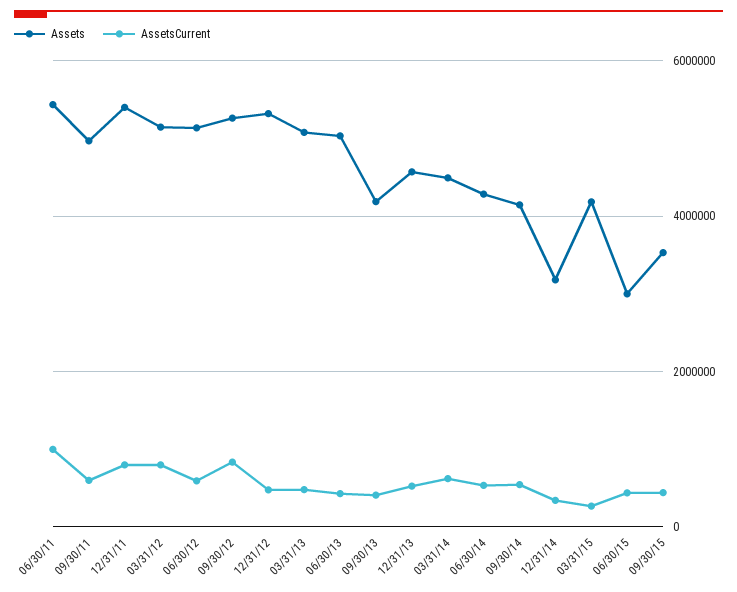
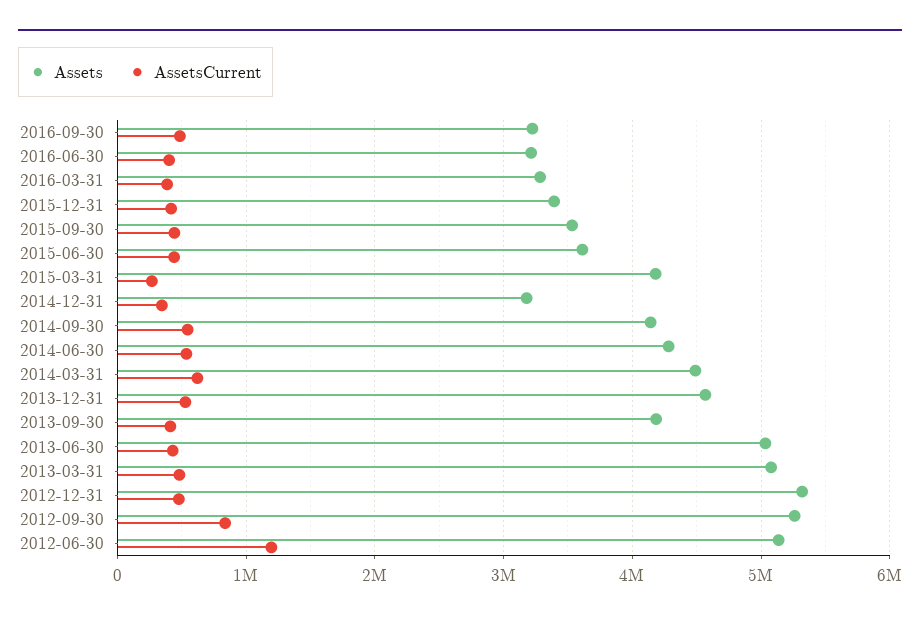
Assets, 06/30/11: 5400000 -> none
AssetsCurrent, 06/30/11: 1000000 -> none
Assets, 09/30/11: 5000000 -> none
AssetsCurrent, 09/30/11: 600000 -> none
Assets, 12/31/11: 5400000 -> none
AssetsCurrent, 12/31/11: 800000 -> none
Assets, 03/31/12: 5200000 -> none
AssetsCurrent, 03/31/12: 800000 -> none
AssetsCurrent, 06/30/12: 600000 -> 1200000
Assets, 06/30/15: 3000000 -> 3600000
Assets, 2016-09-30: none -> 3200000
AssetsCurrent, 2016-09-30: none -> 500000
Assets, 2016-06-30: none -> 3200000
AssetsCurrent, 2016-06-30: none -> 400000
Assets, 2016-03-31: none -> 3300000
AssetsCurrent, 2016-03-31: none -> 400000
Assets, 2015-12-31: none -> 3400000
AssetsCurrent, 2015-12-31: none -> 400000

